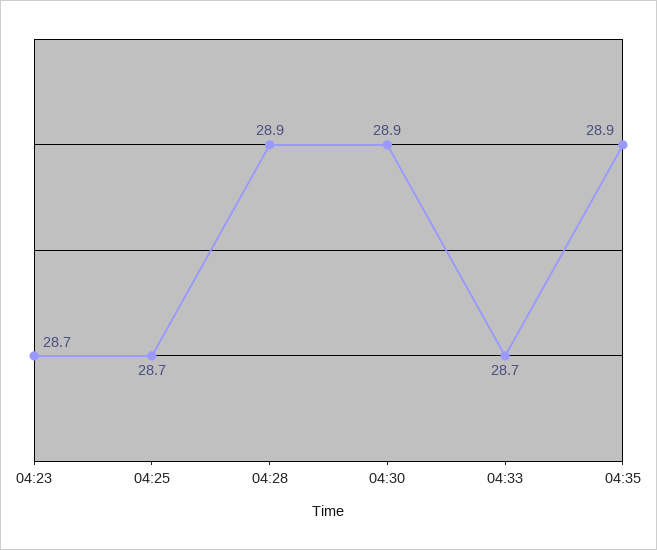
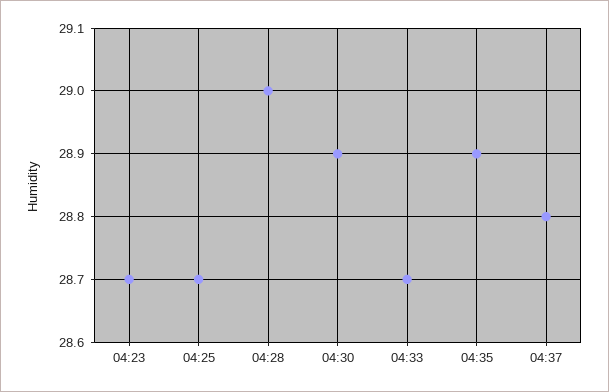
04:28: 28.9 -> 29
04:37: none -> 28.8

